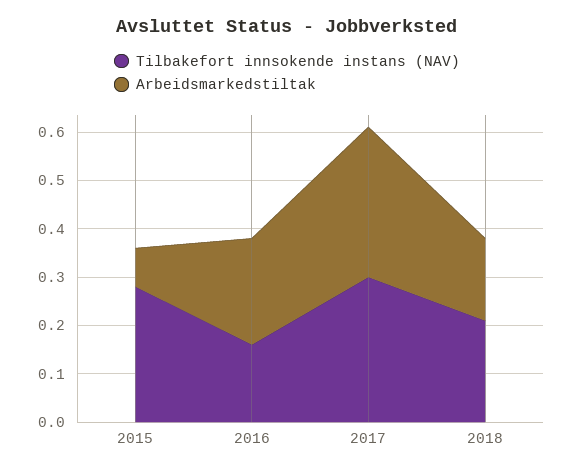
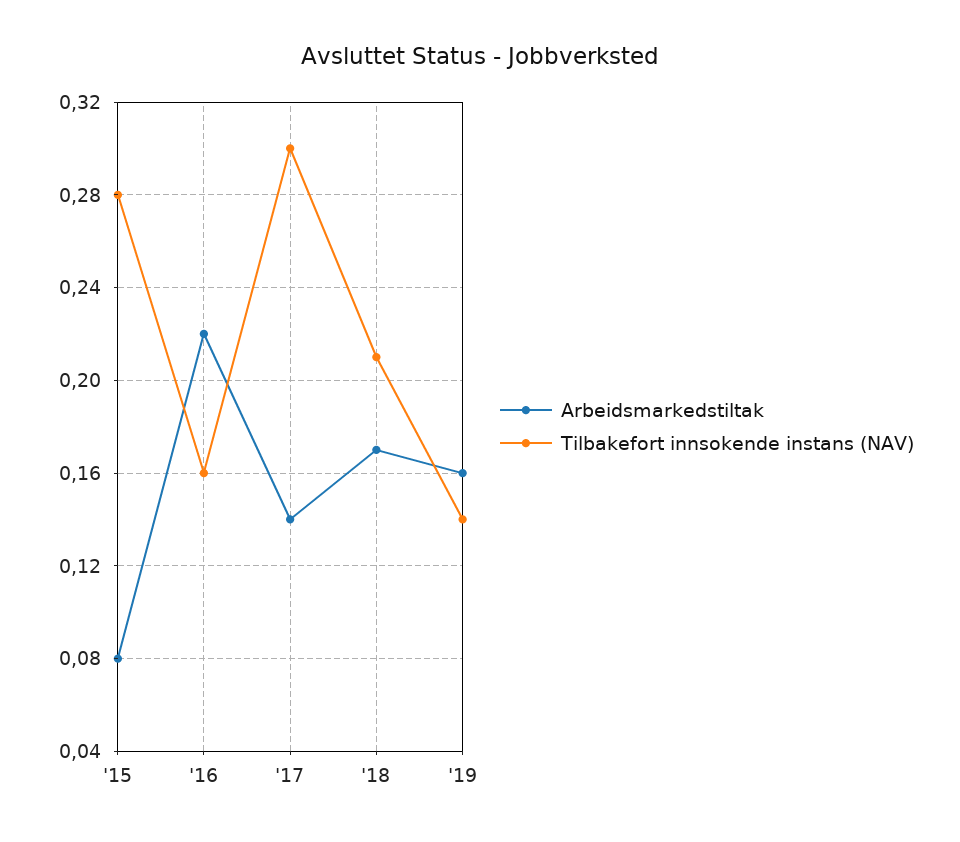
Arbeidsmarkedstiltak, 2017: 0.3 -> 0.14
Arbeidsmarkedstiltak, '19: none -> 0.16
Tilbakefort innsokende instans (NAV), '19: none -> 0.14

